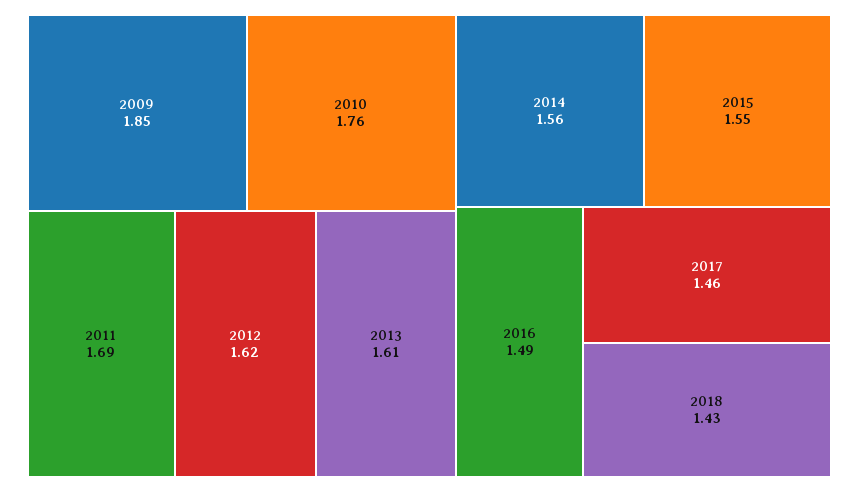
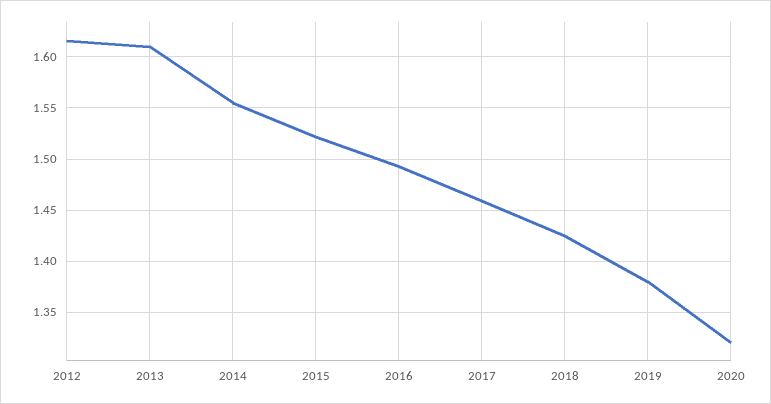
2009: 1.85 -> none
2010: 1.76 -> none
2011: 1.69 -> none
2015: 1.55 -> 1.52
2019: none -> 1.38
2020: none -> 1.32

